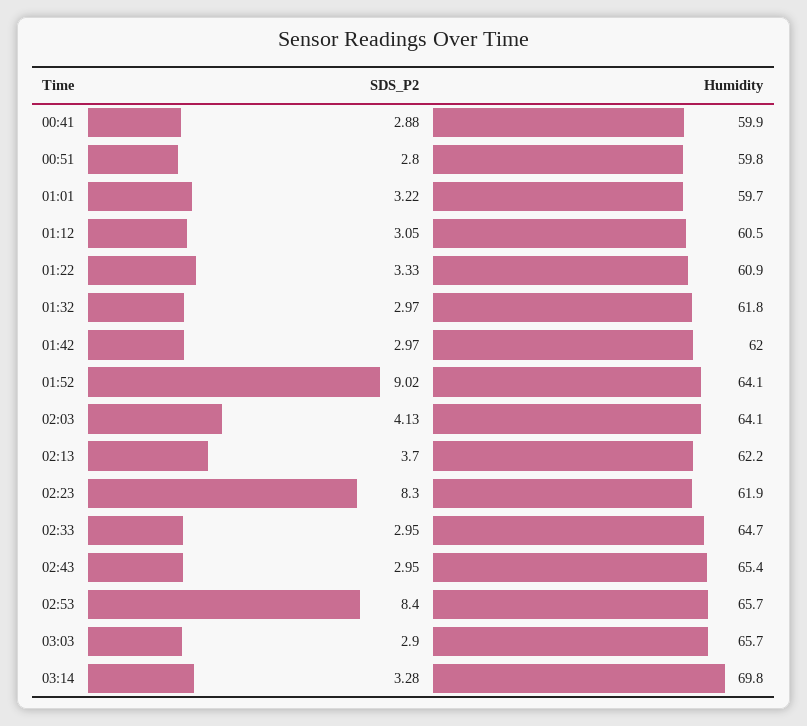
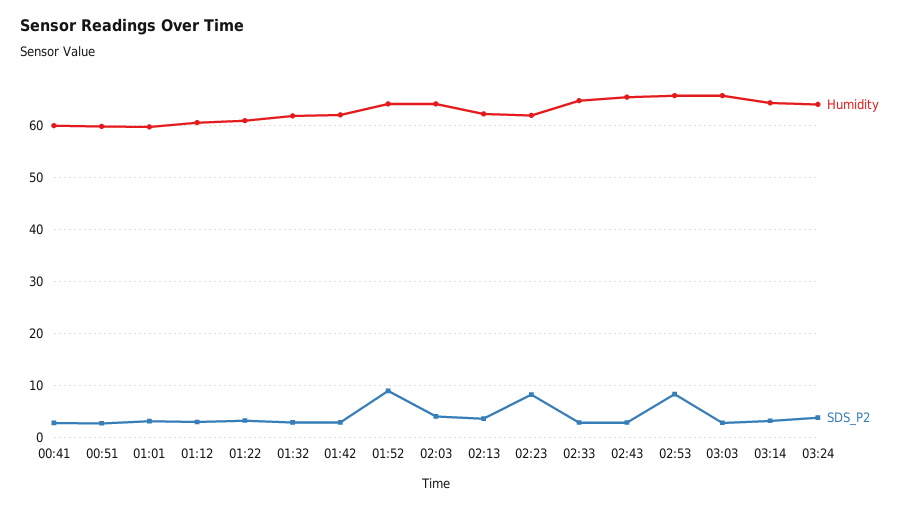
Humidity, 03:14: 69.8 -> 64
Humidity, 03:24: none -> 64
SDS_P2, 03:24: none -> 4

